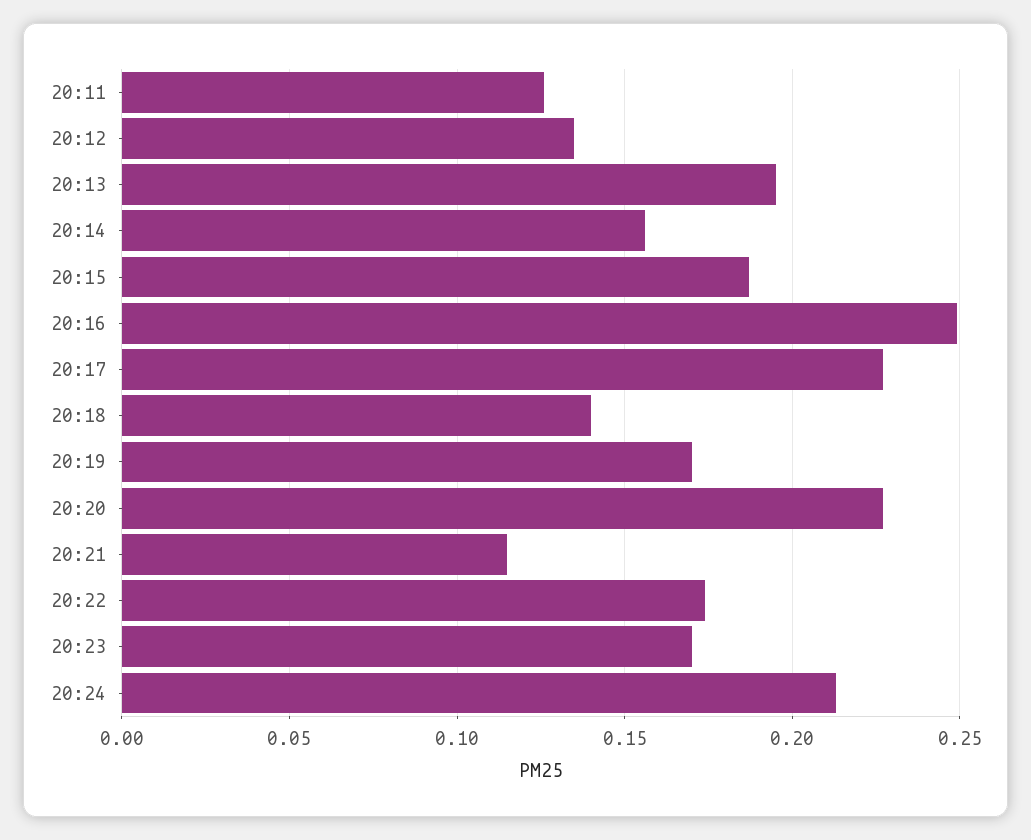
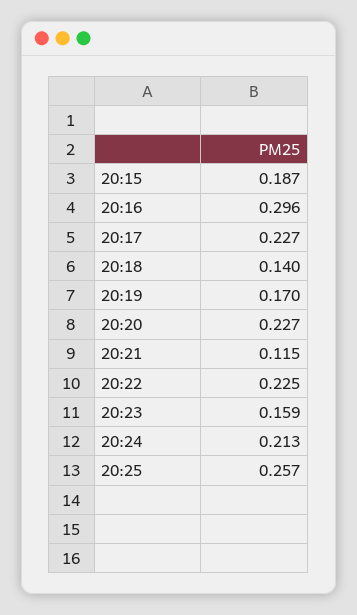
20:11: 0.125 -> none
20:12: 0.135 -> none
20:13: 0.195 -> none
20:14: 0.155 -> none
20:16: 0.25 -> 0.296
20:22: 0.175 -> 0.225
20:23: 0.17 -> 0.159
20:25: none -> 0.257

